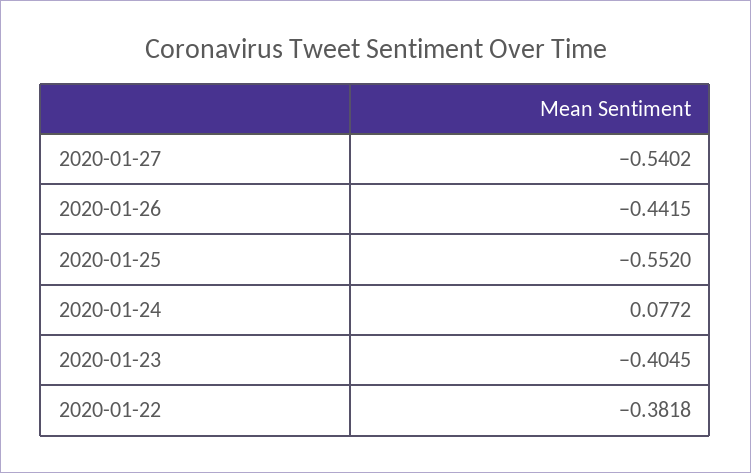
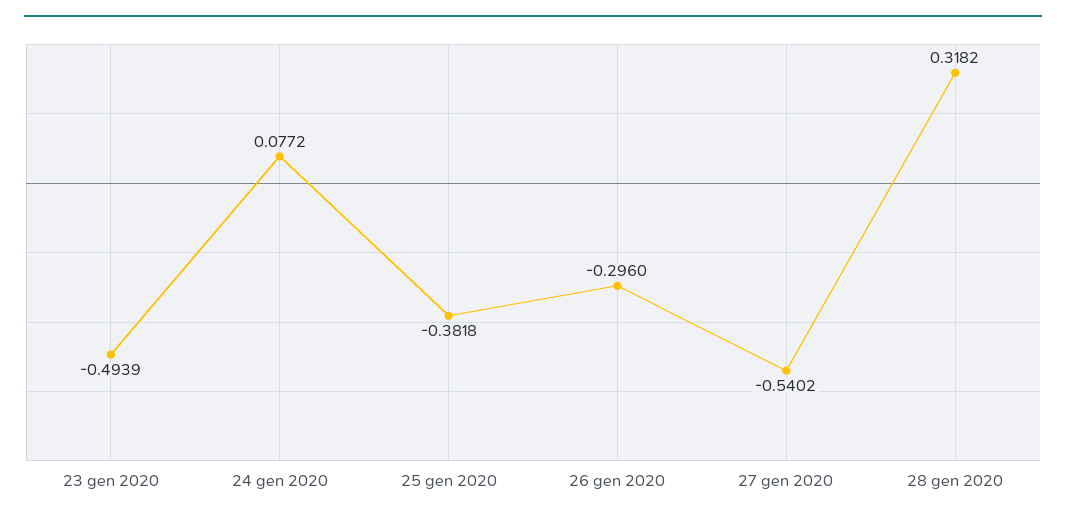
2020-01-26: -0.4415 -> -0.296
2020-01-25: -0.552 -> -0.3818
2020-01-23: -0.4045 -> -0.4939
2020-01-22: -0.3818 -> none
28 gen 2020: none -> 0.3182

